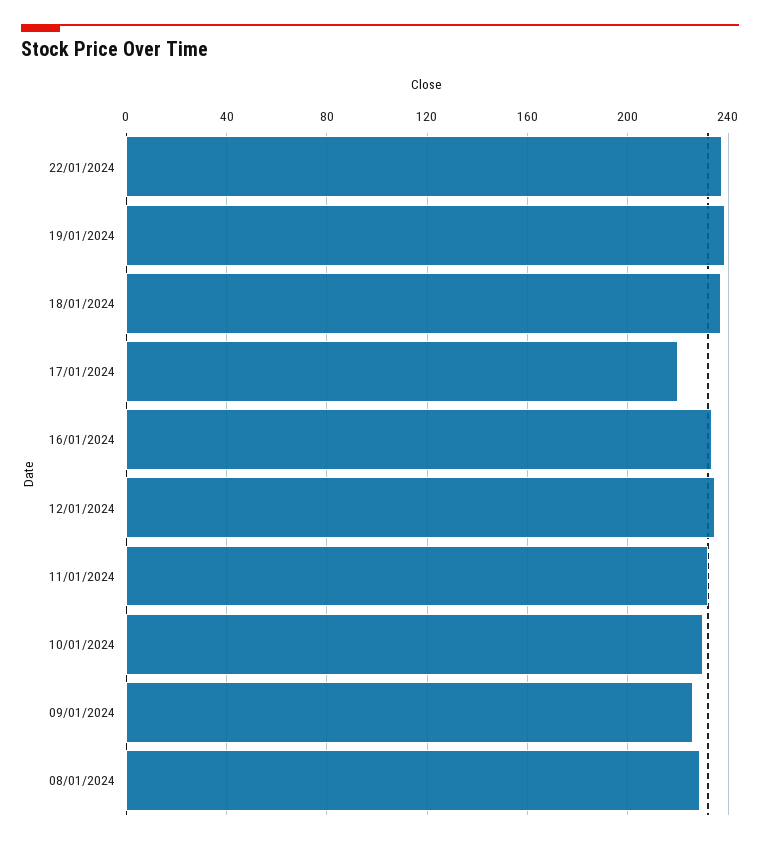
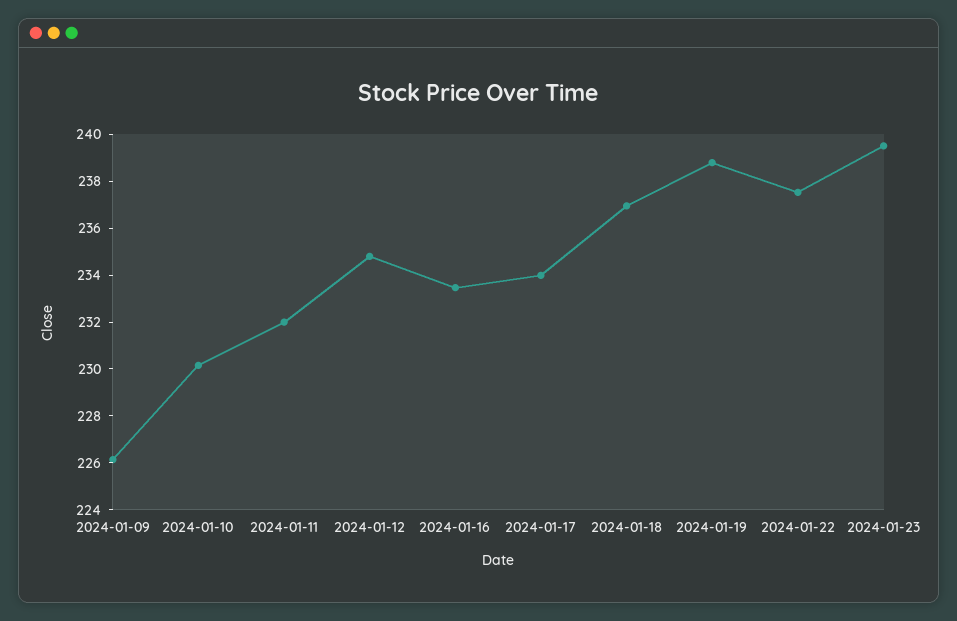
17/01/2024: 220 -> 234
08/01/2024: 230 -> none
2024-01-23: none -> 239.5

